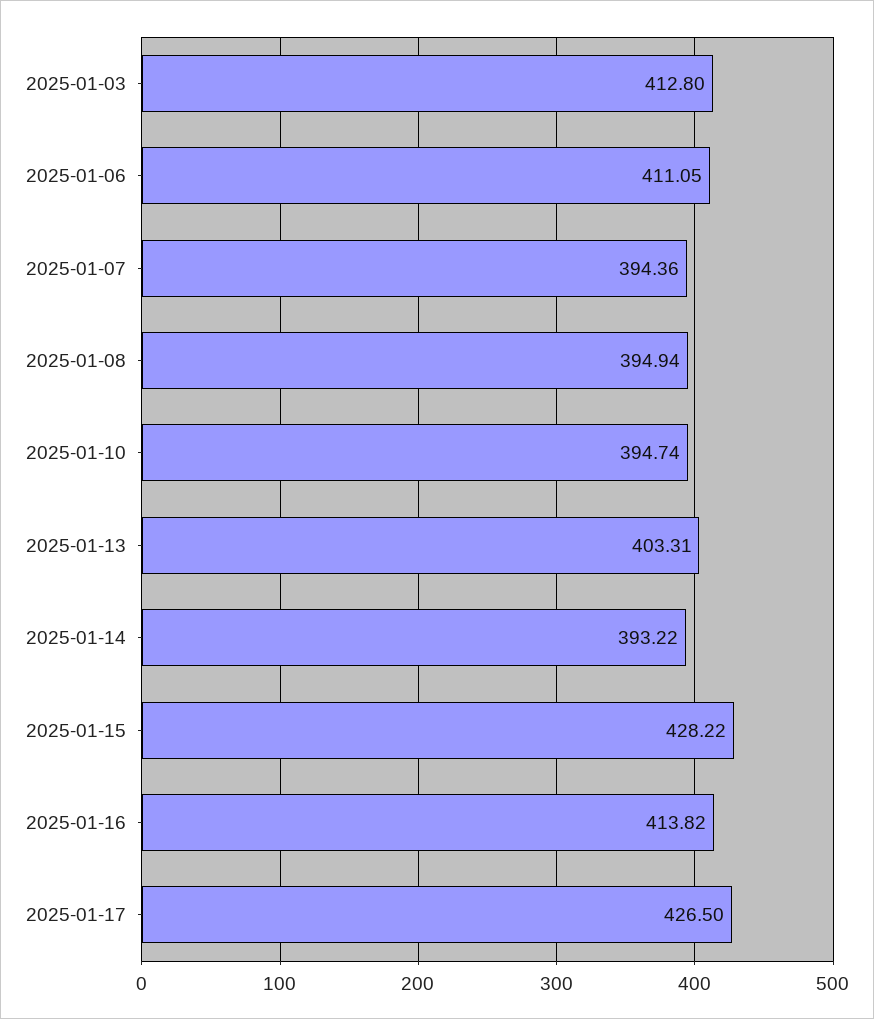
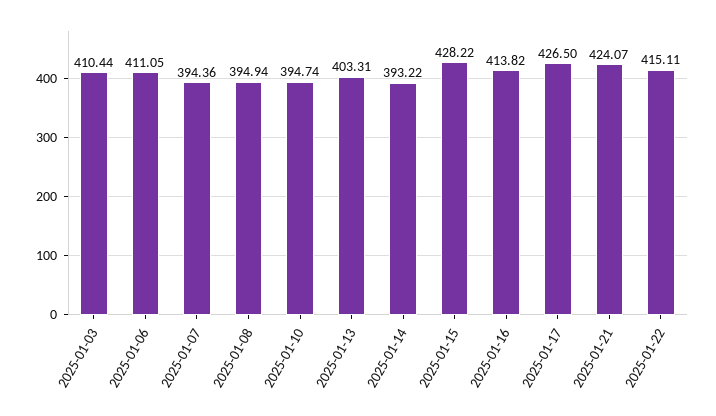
2025-01-03: 412.8 -> 410.44
2025-01-21: none -> 424.07
2025-01-22: none -> 415.11

